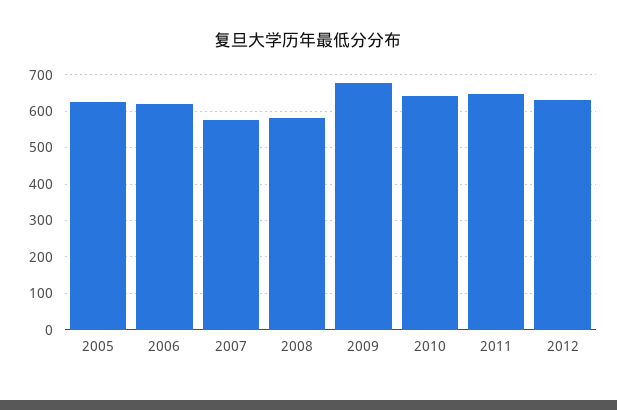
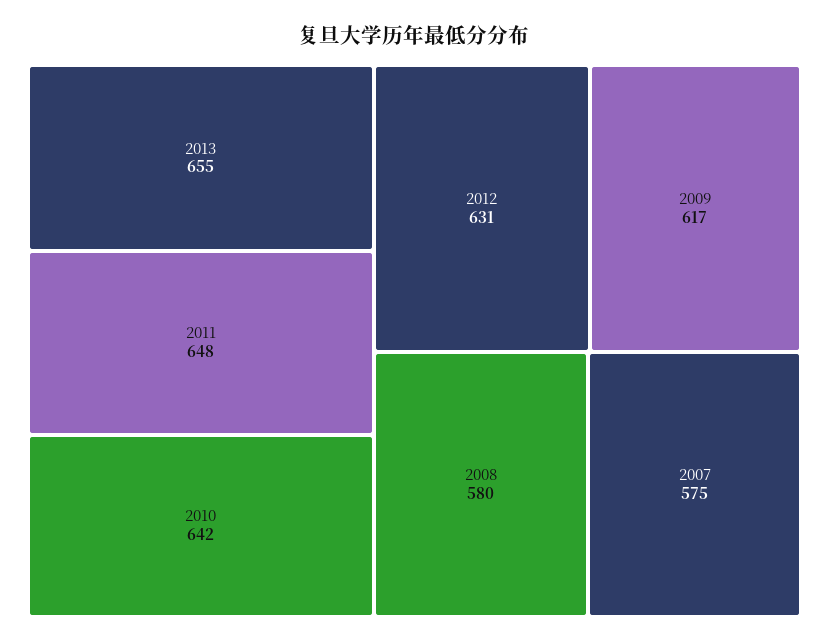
2005: 620 -> none
2006: 620 -> none
2009: 680 -> 617
2013: none -> 655

